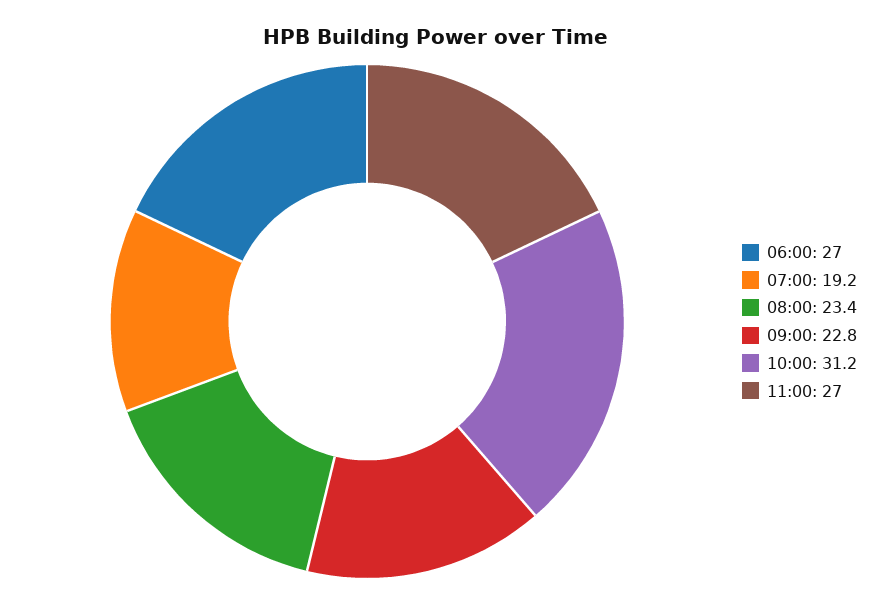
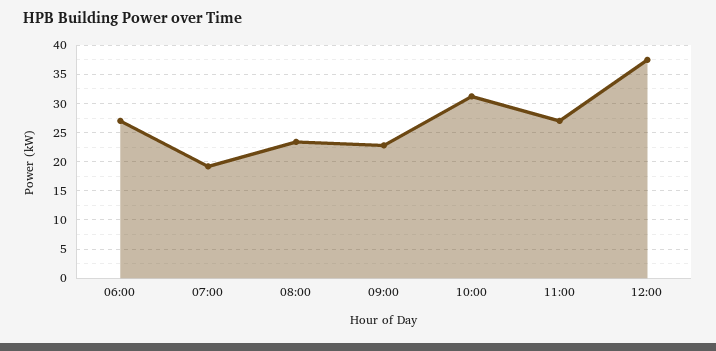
12:00: none -> 37.5

